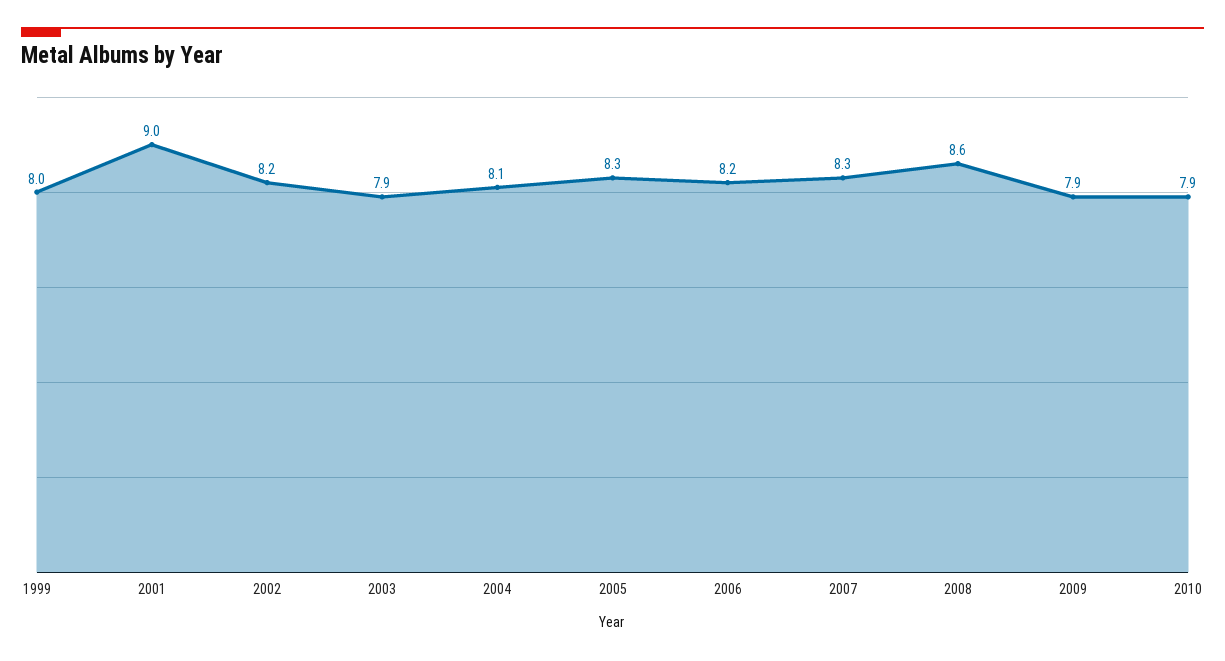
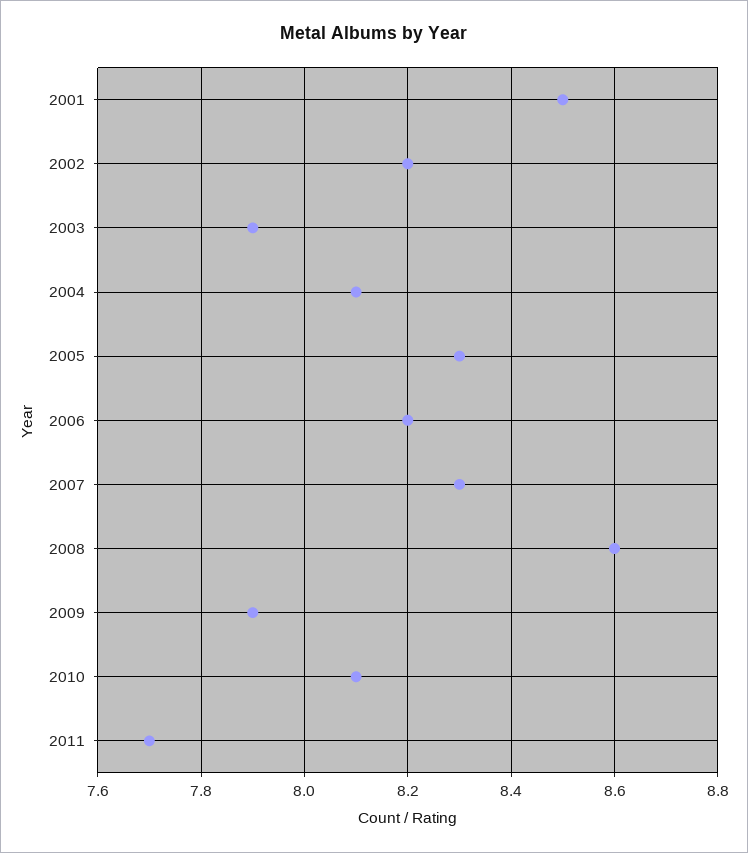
1999: 8 -> none
2001: 9 -> 8.5
2010: 7.9 -> 8.1
2011: none -> 7.7

